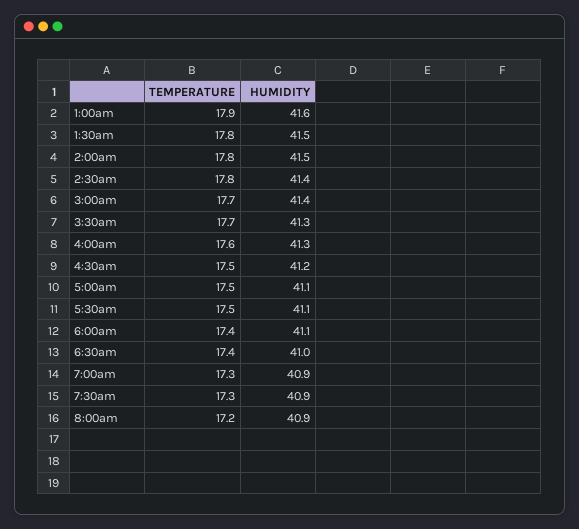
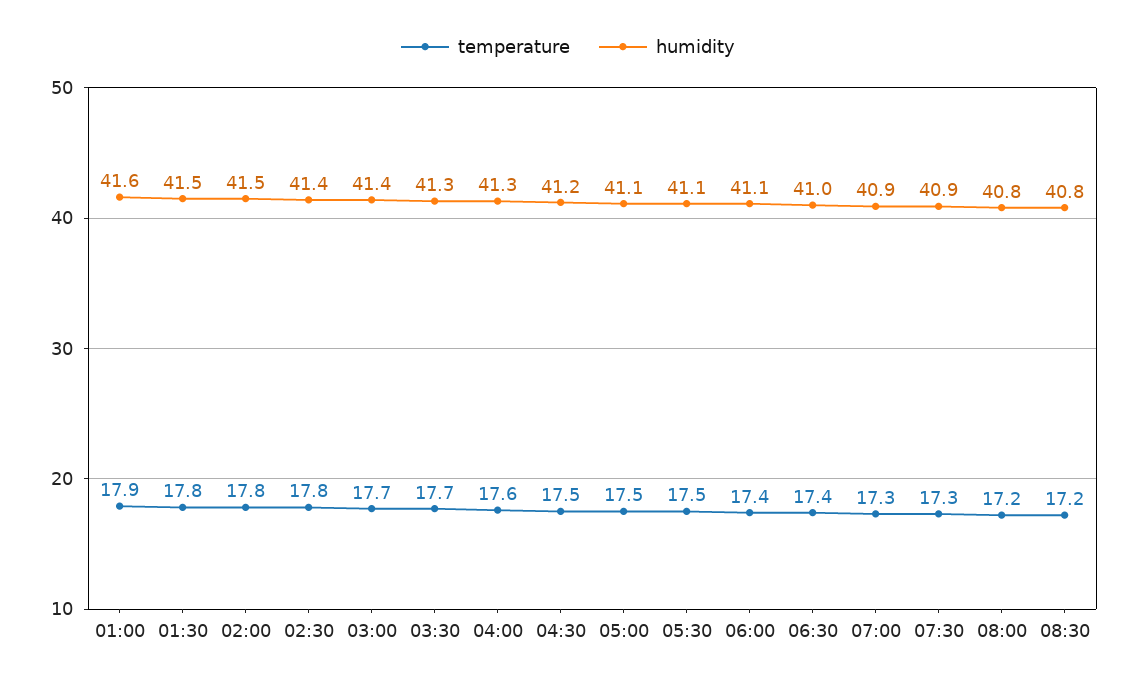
HUMIDITY, 8:00am: 40.9 -> 40.8
TEMPERATURE, 08:30: none -> 17.2
HUMIDITY, 08:30: none -> 40.8

